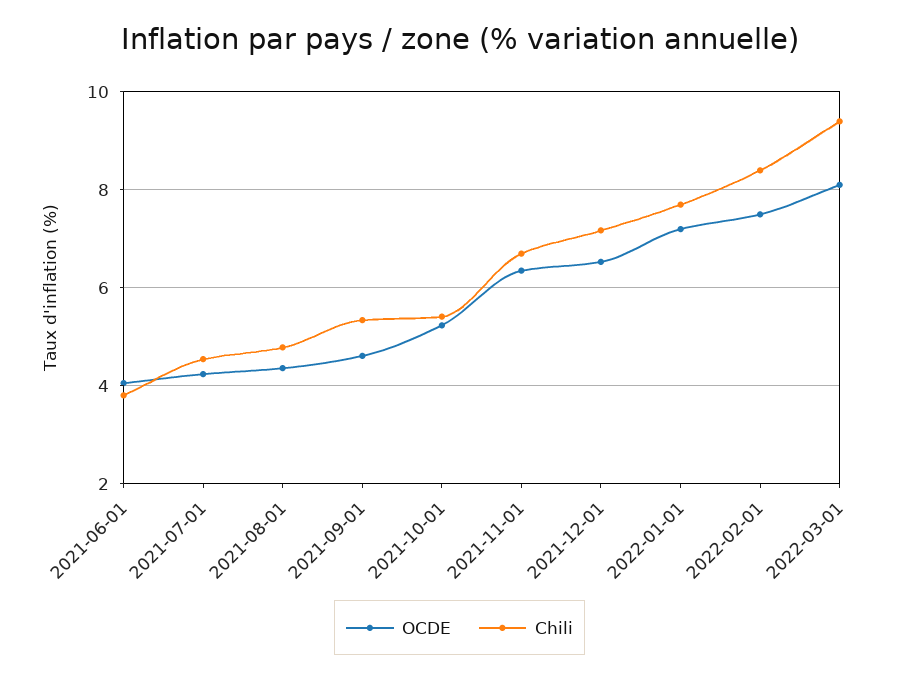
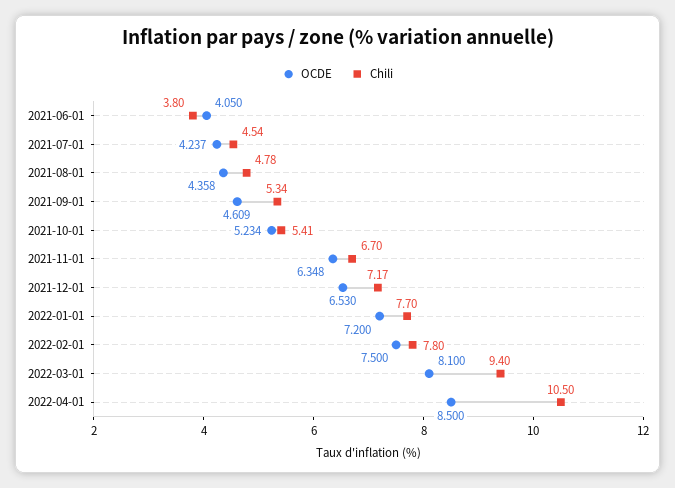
Chili, 2022-02-01: 8.4 -> 7.8
OCDE, 2022-04-01: none -> 8.5
Chili, 2022-04-01: none -> 10.5

